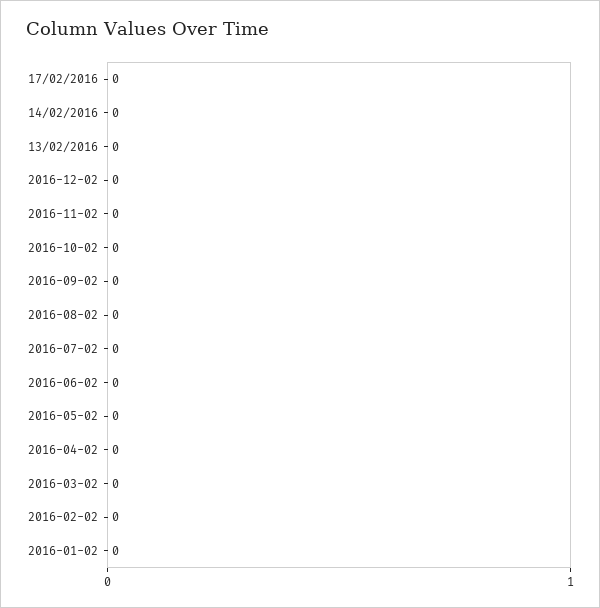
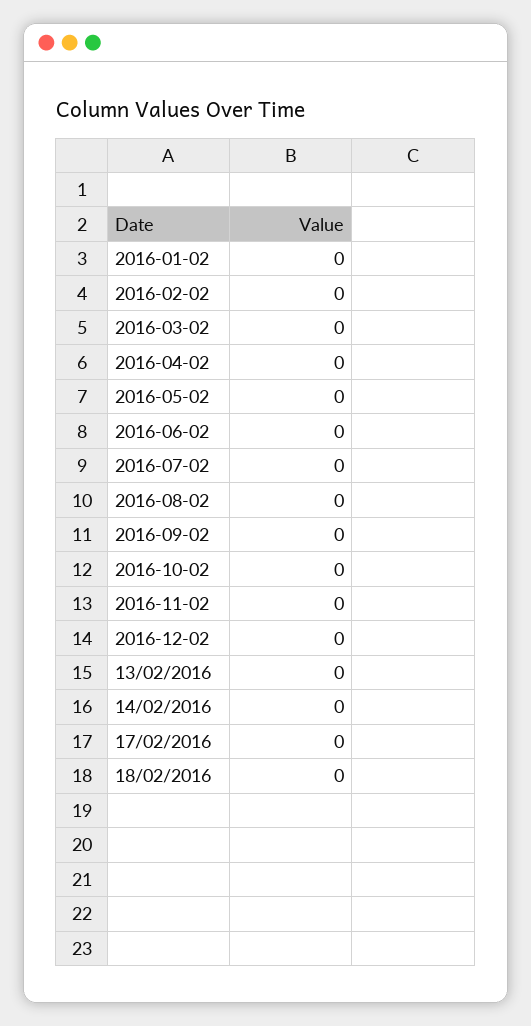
18/02/2016: none -> 0

